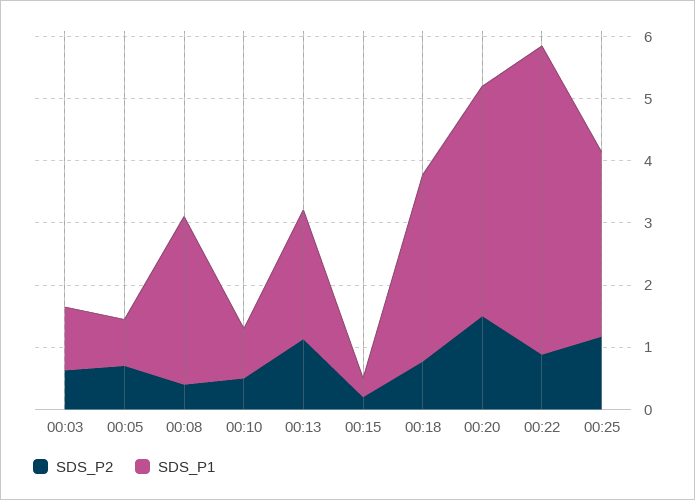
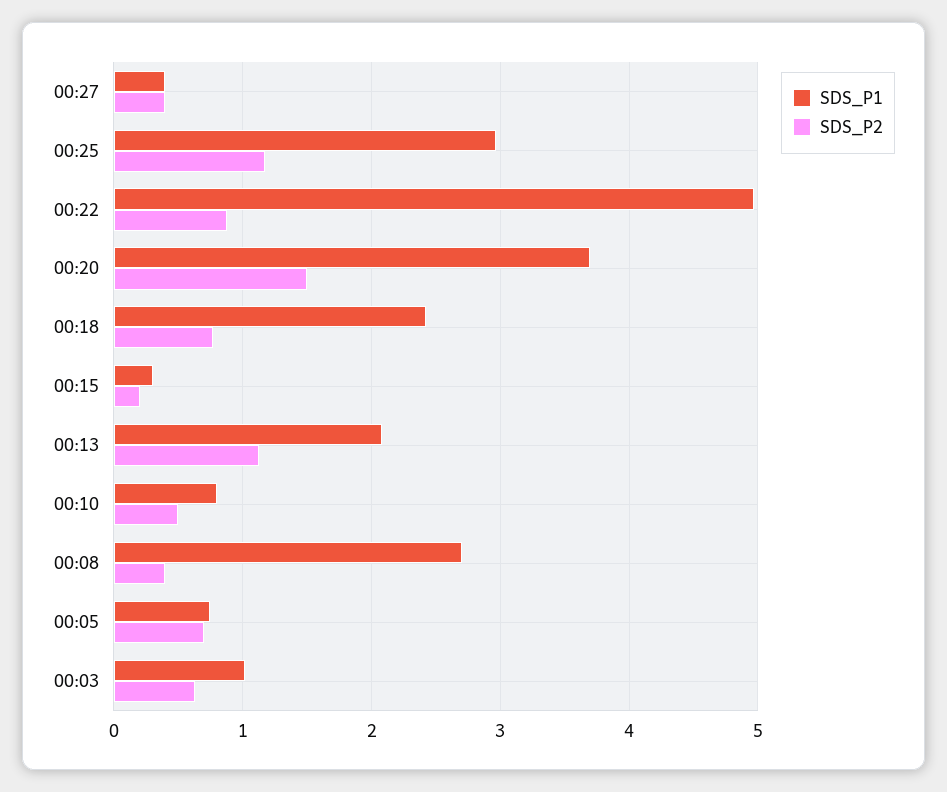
SDS_P1, 00:18: 3 -> 2.4
SDS_P1, 00:27: none -> 0.4
SDS_P2, 00:27: none -> 0.4

